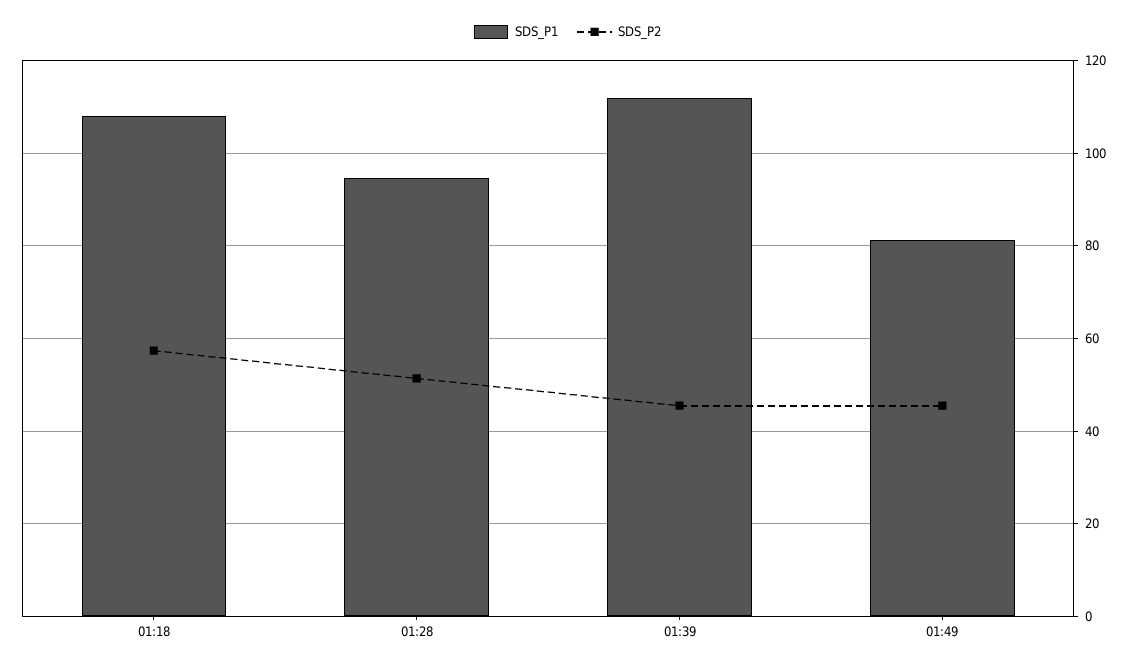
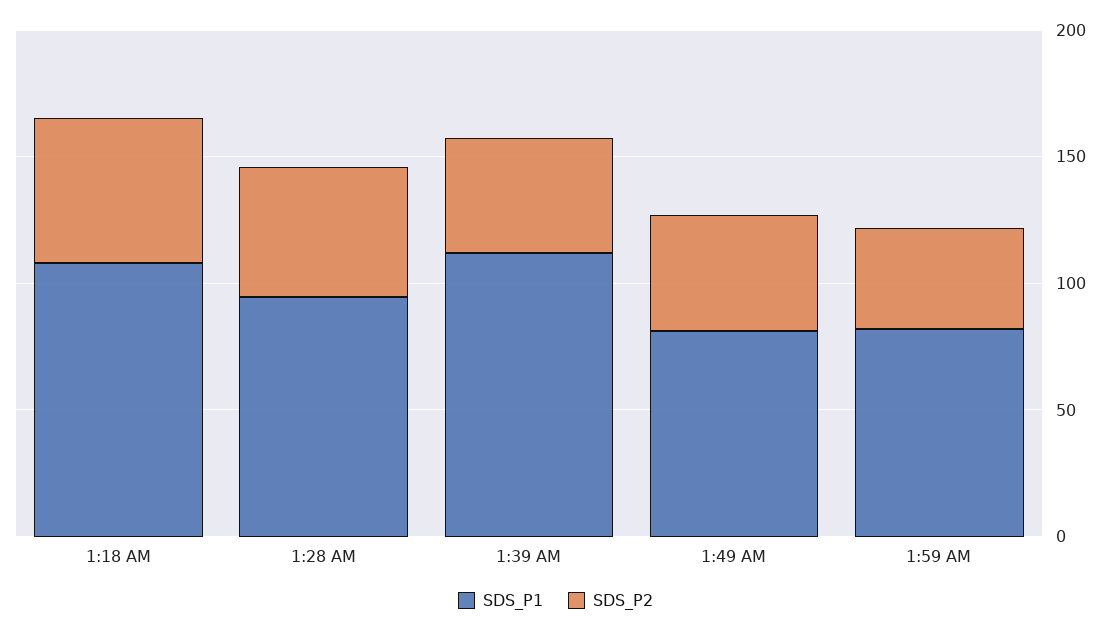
SDS_P1, 1:59 AM: none -> 80
SDS_P2, 1:59 AM: none -> 40

